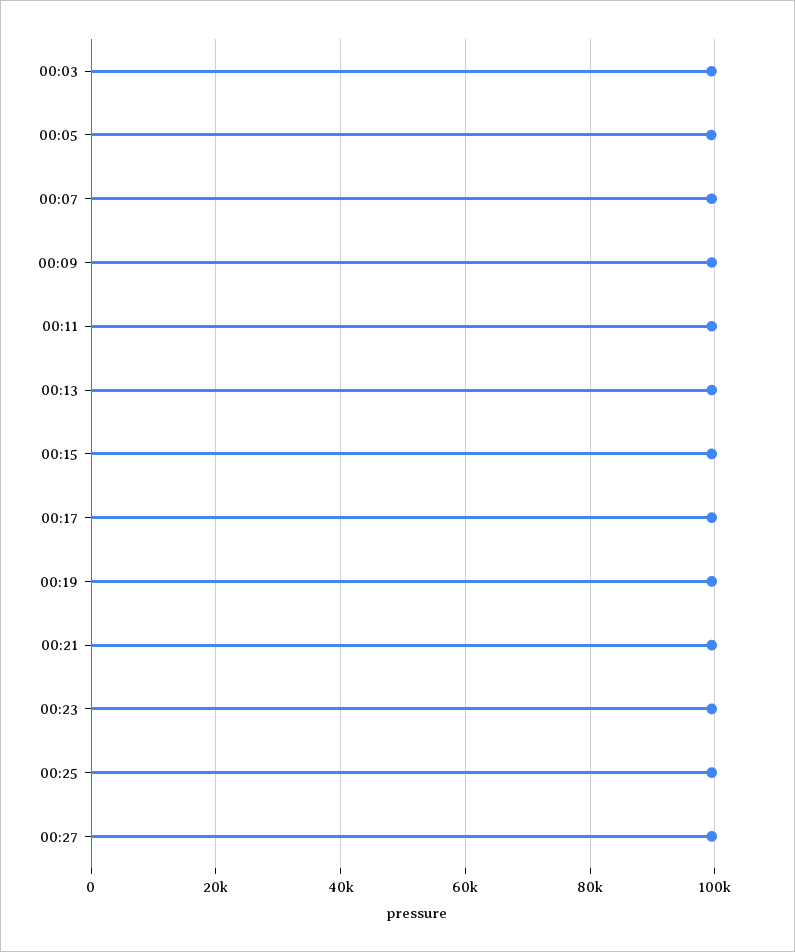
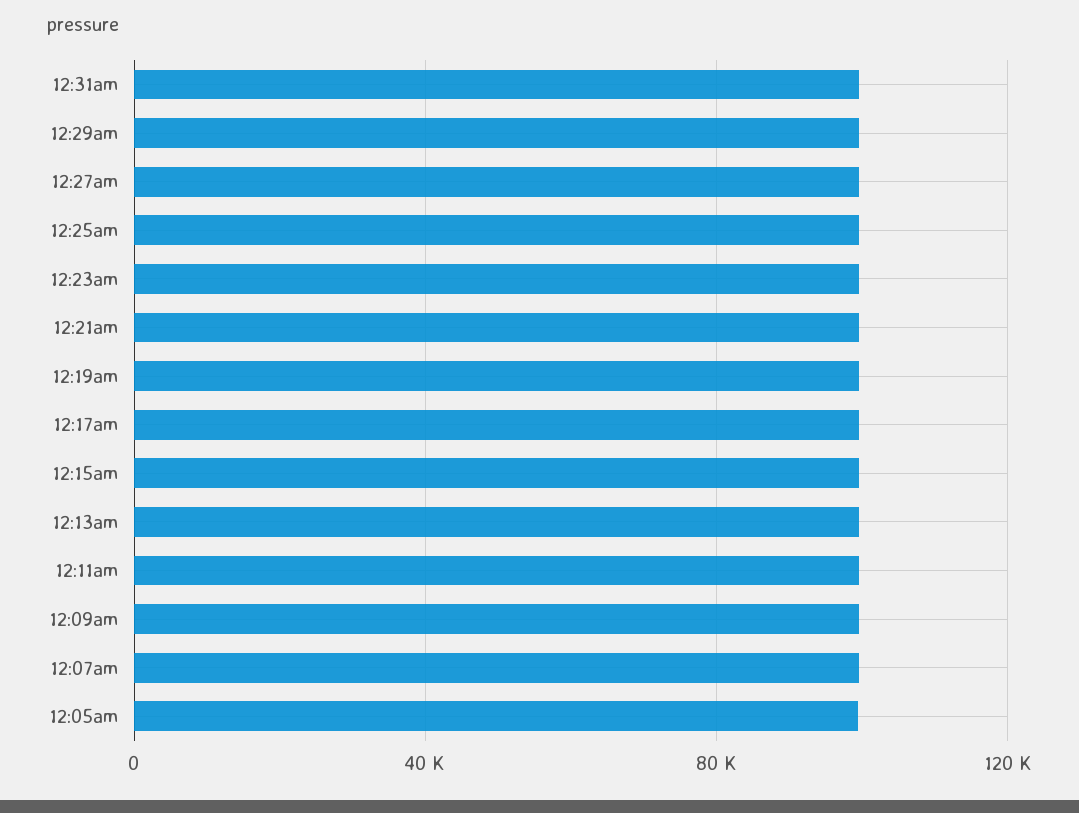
00:03: 100000 -> none
12:31am: none -> 100000
12:29am: none -> 100000

